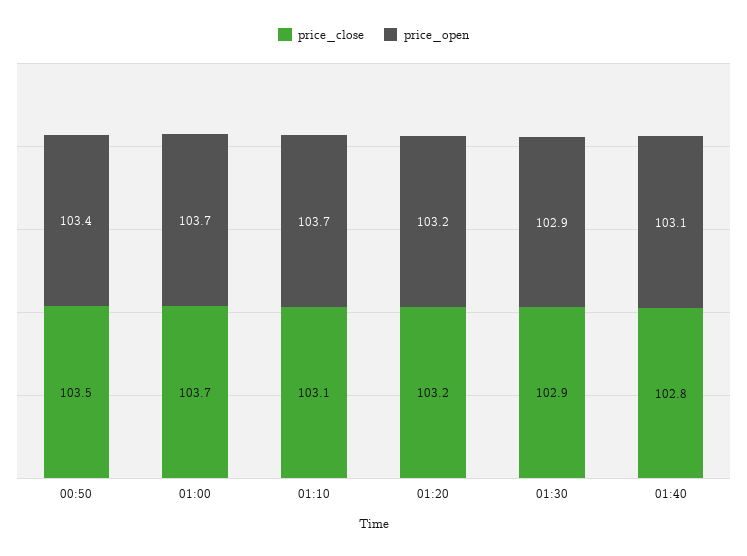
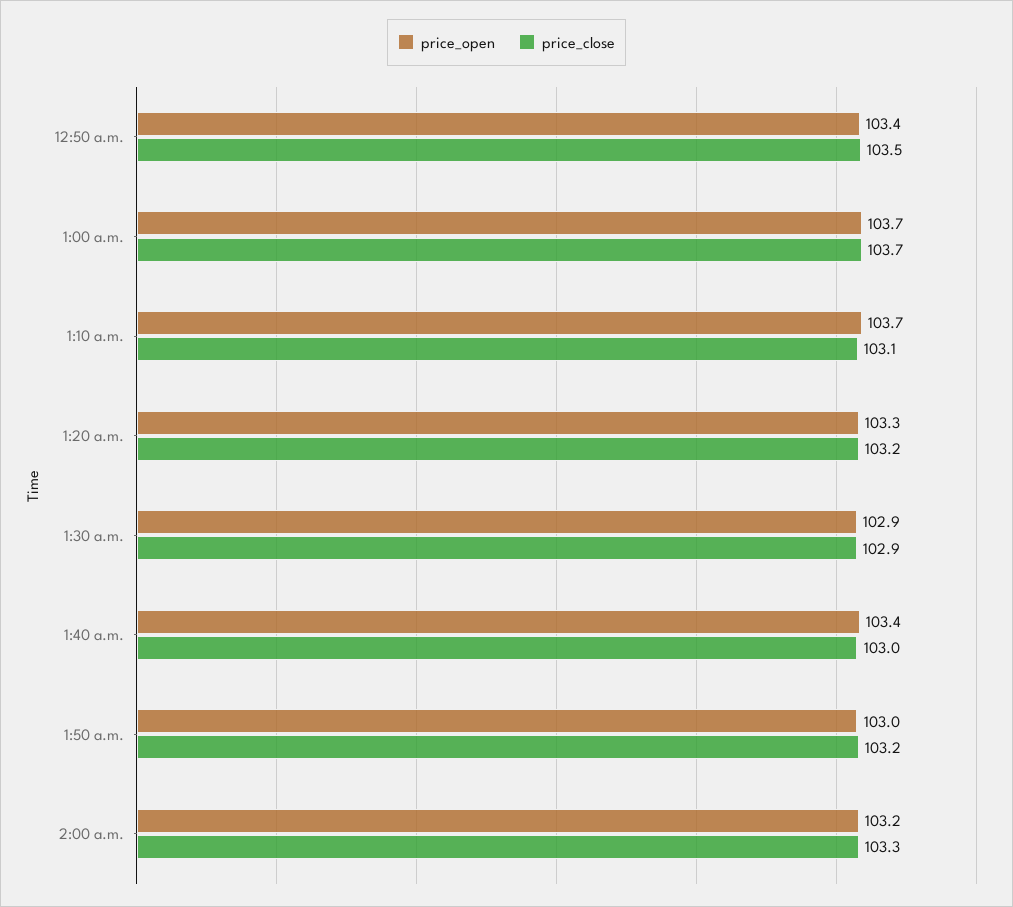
price_open, 01:20: 103.2 -> 103.3
price_close, 01:40: 102.8 -> 103
price_open, 01:40: 103.1 -> 103.4
price_open, 1:50 a.m.: none -> 103
price_close, 1:50 a.m.: none -> 103.2
price_open, 2:00 a.m.: none -> 103.2
price_close, 2:00 a.m.: none -> 103.3

